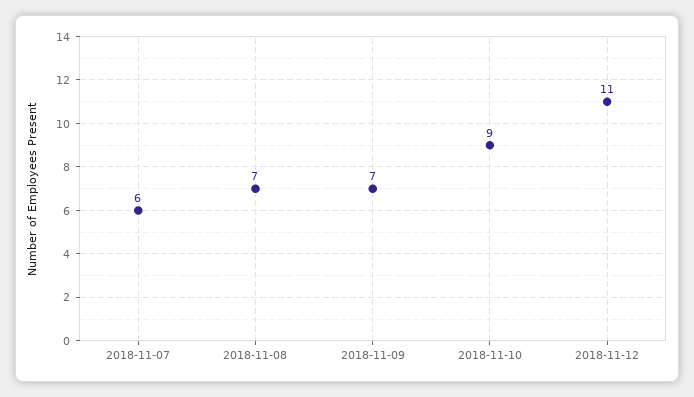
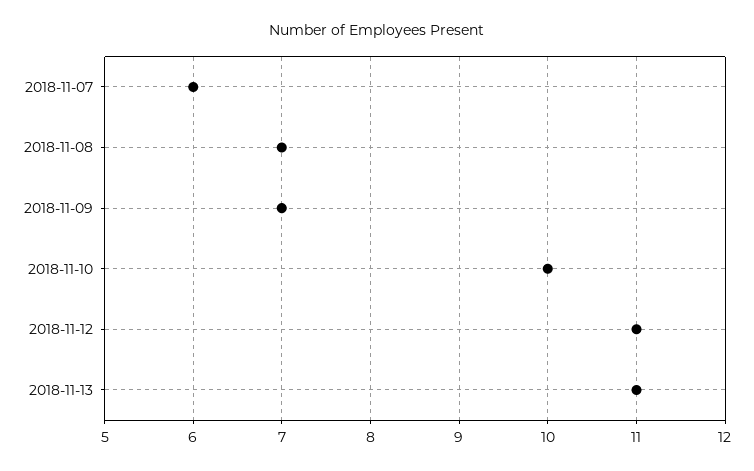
2018-11-10: 9 -> 10
2018-11-13: none -> 11

